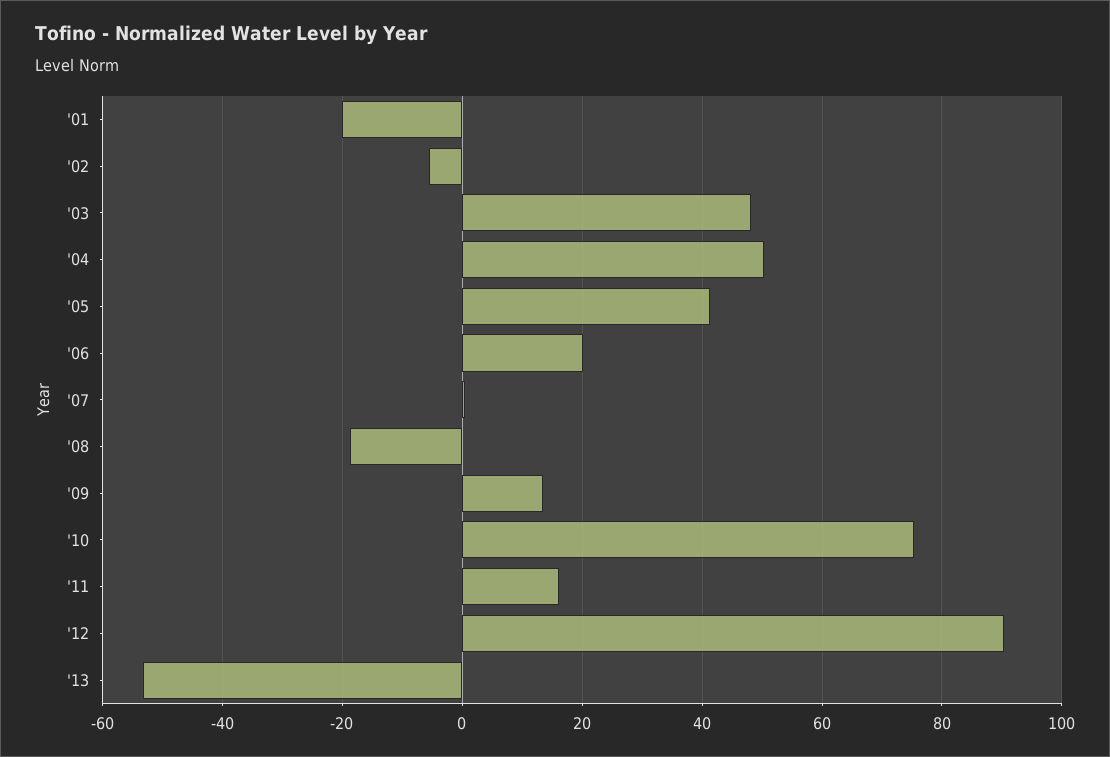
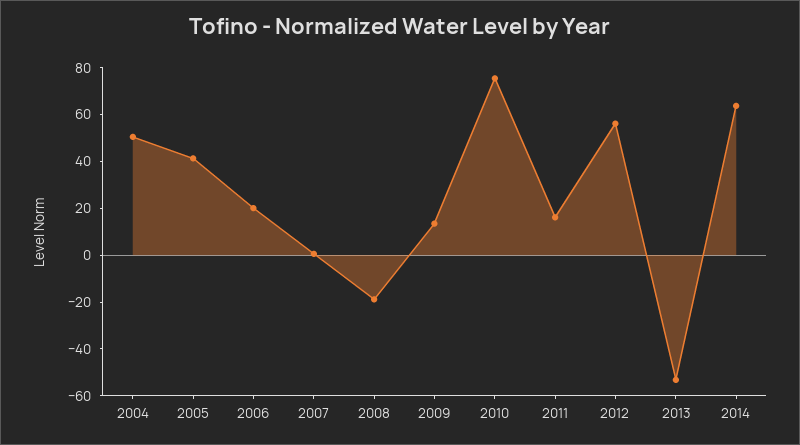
'01: -20 -> none
'02: -6 -> none
'03: 48 -> none
'12: 90 -> 55
2014: none -> 65

